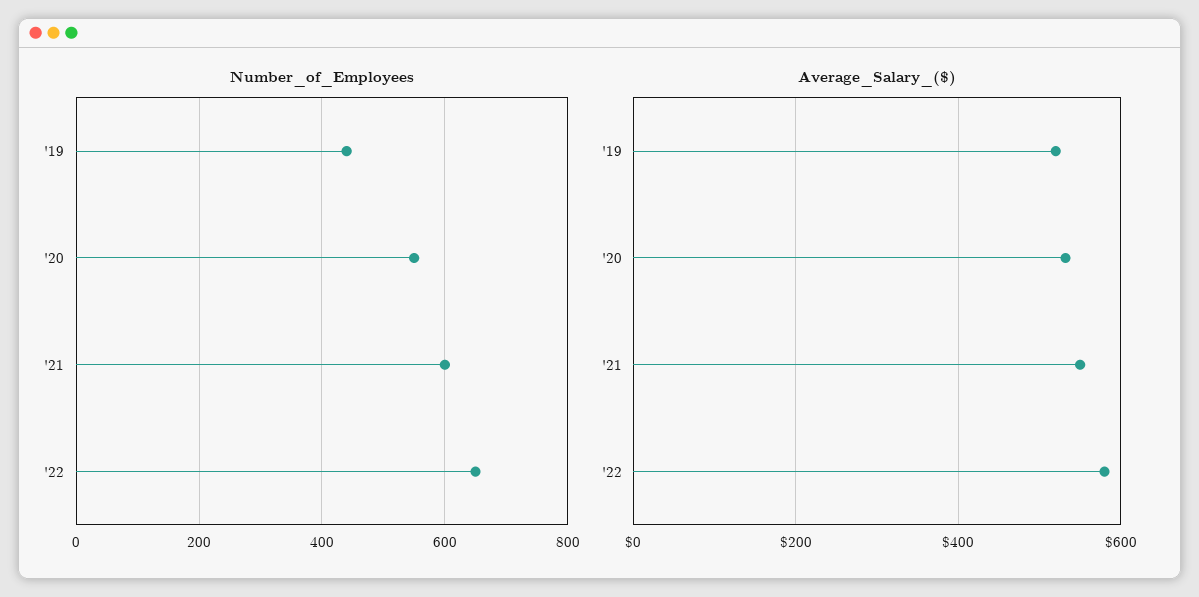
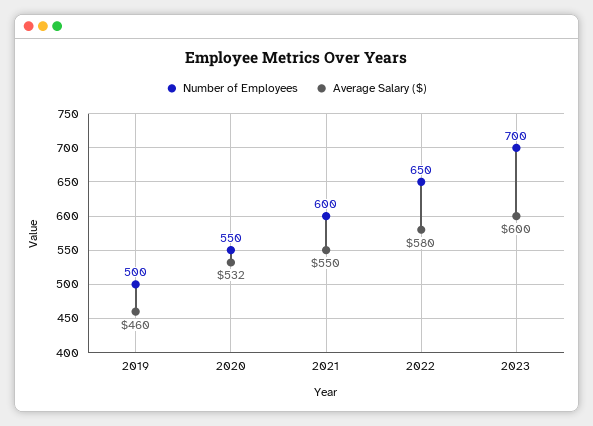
Number_of_Employees, '19: 440 -> 500
Average_Salary_($), '19: 520 -> 460
Number_of_Employees, 2023: none -> 700
Average_Salary_($), 2023: none -> 600

